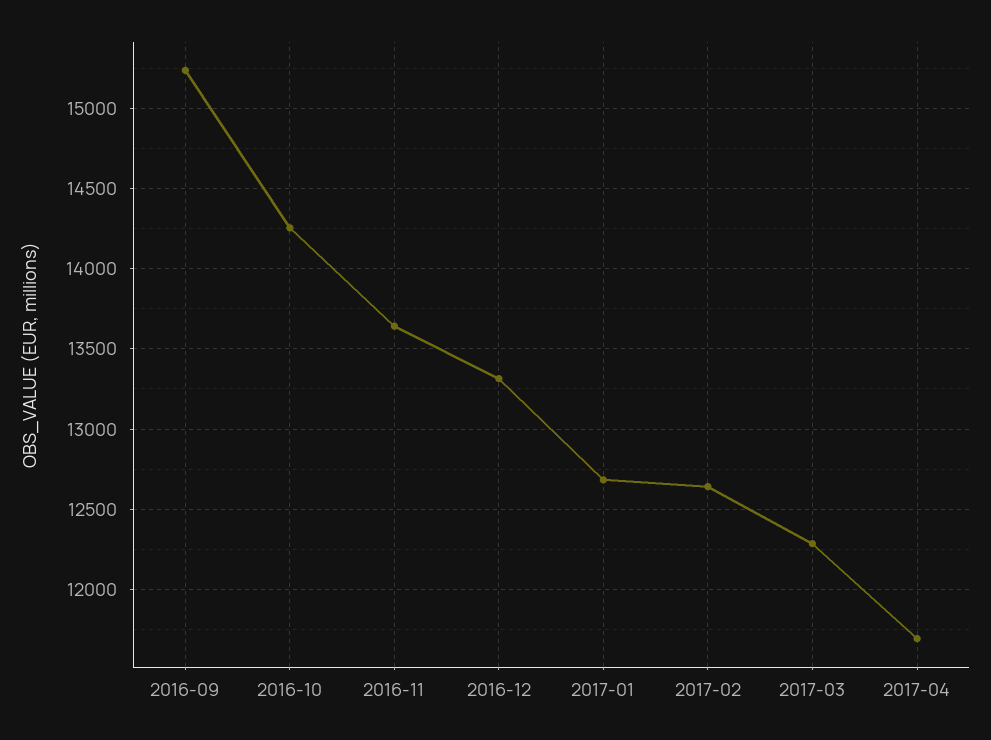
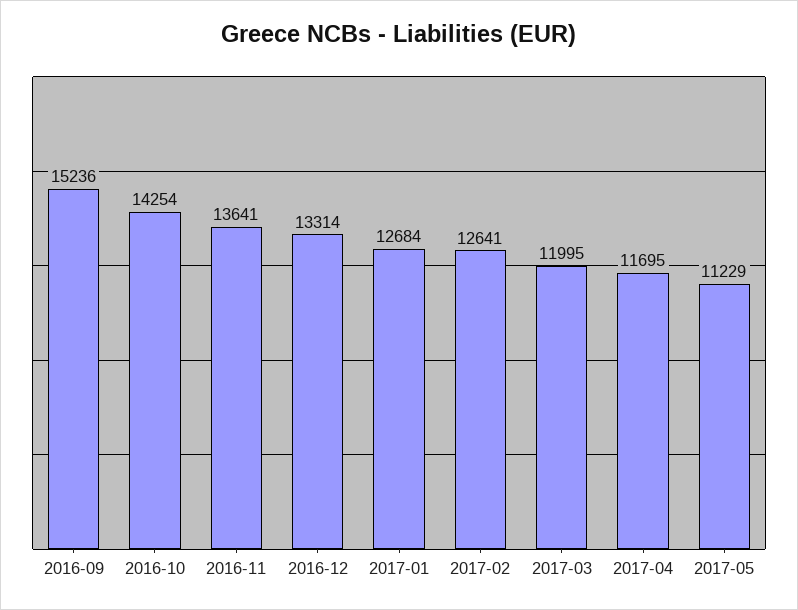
2017-03: 12300 -> 11995
2017-05: none -> 11229

